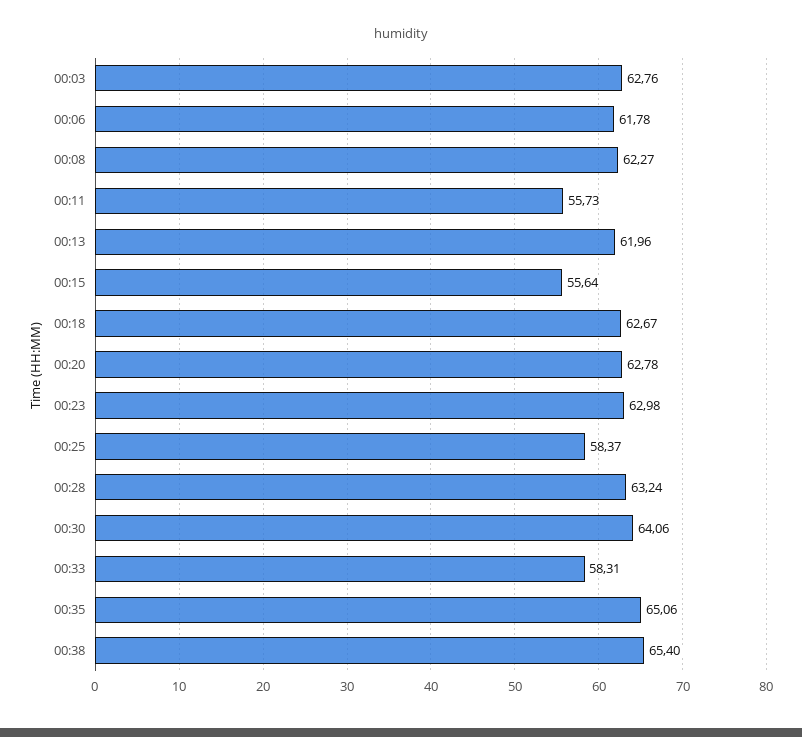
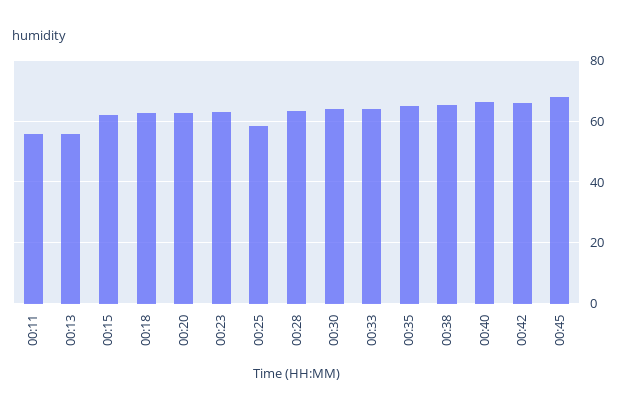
00:03: 62.76 -> none
00:06: 61.78 -> none
00:08: 62.27 -> none
00:13: 61.96 -> 56
00:15: 55.64 -> 62
00:33: 58.31 -> 64
00:40: none -> 66
00:42: none -> 66
00:45: none -> 68

